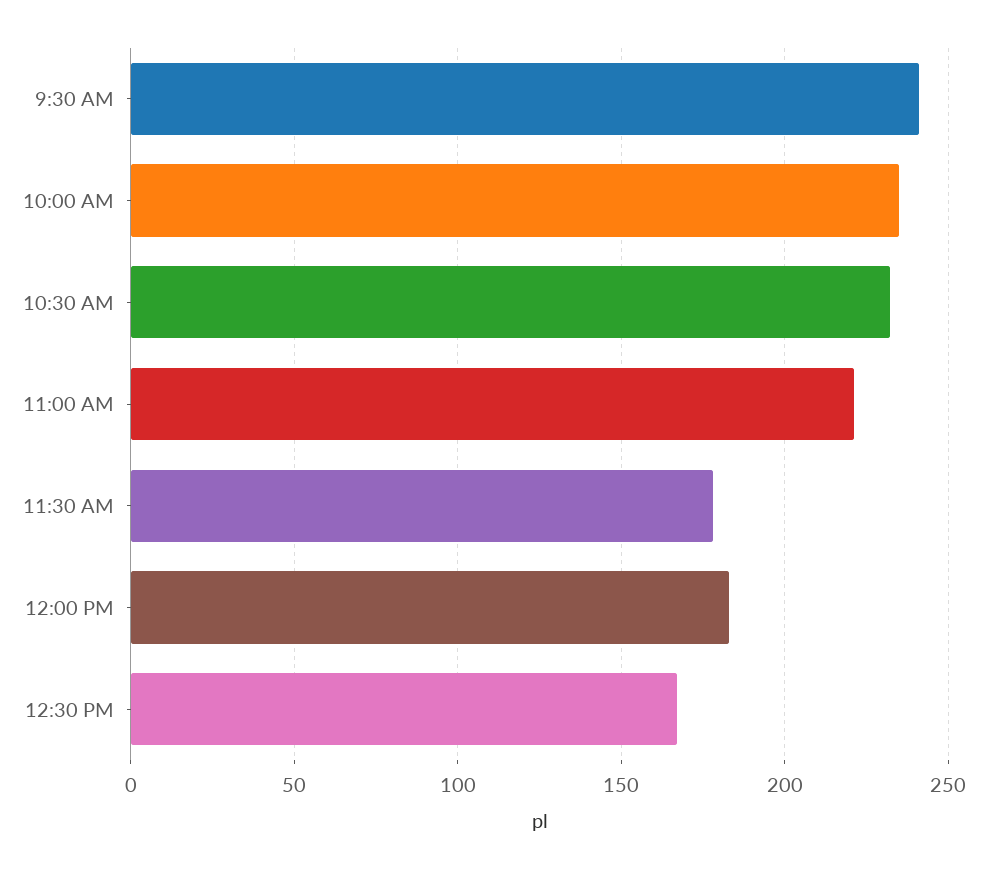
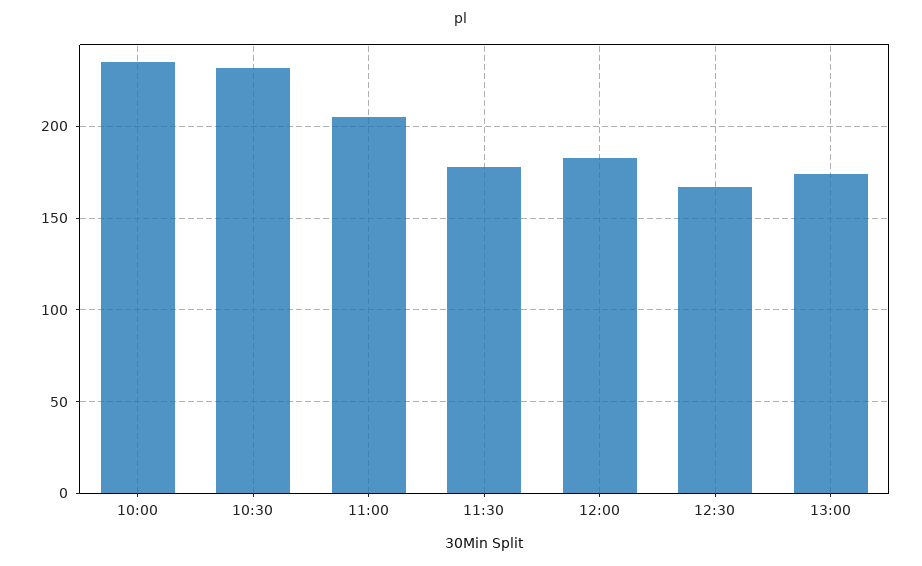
9:30 AM: 240 -> none
11:00 AM: 220 -> 205
13:00: none -> 175

